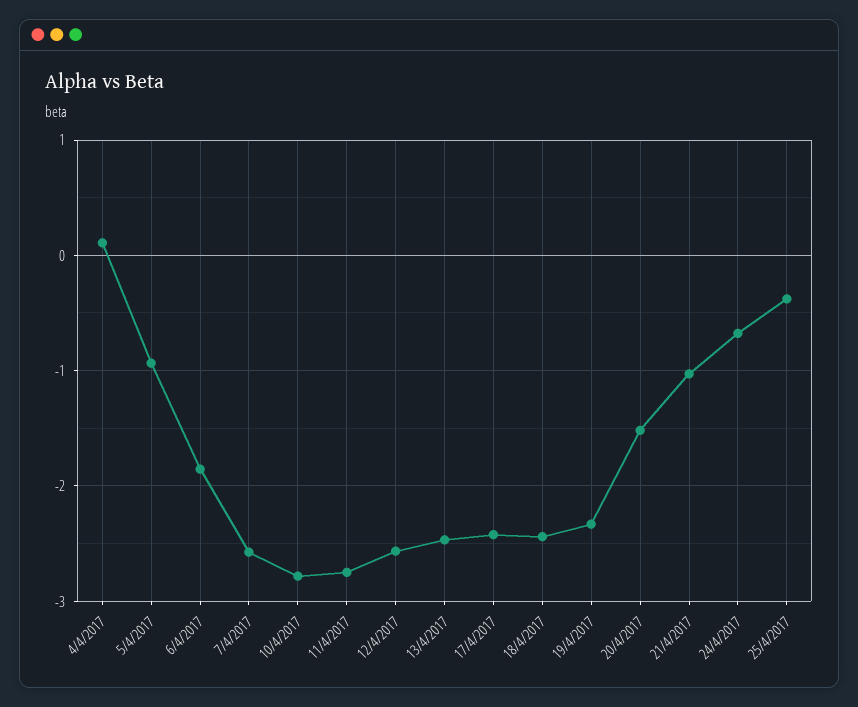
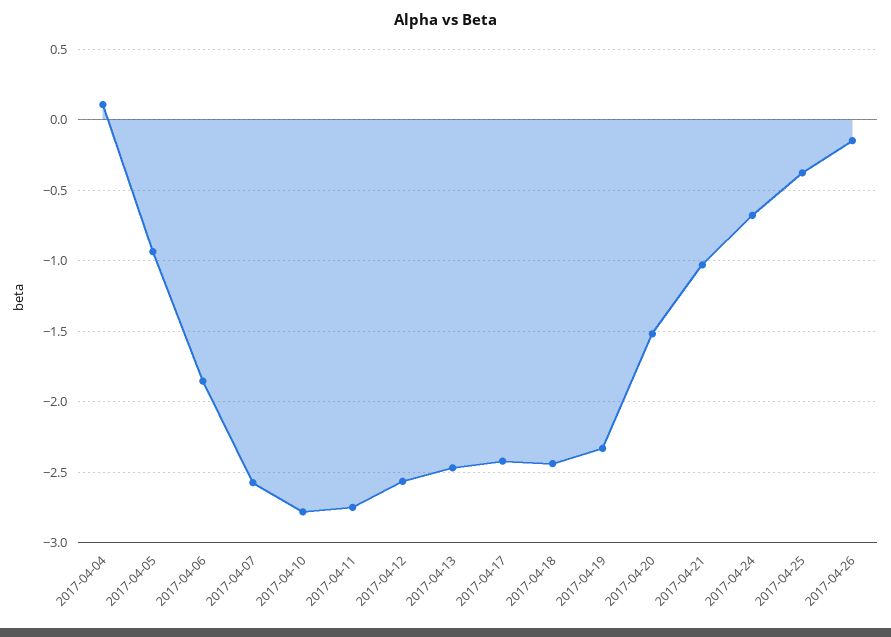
2017-04-26: none -> -0.15

